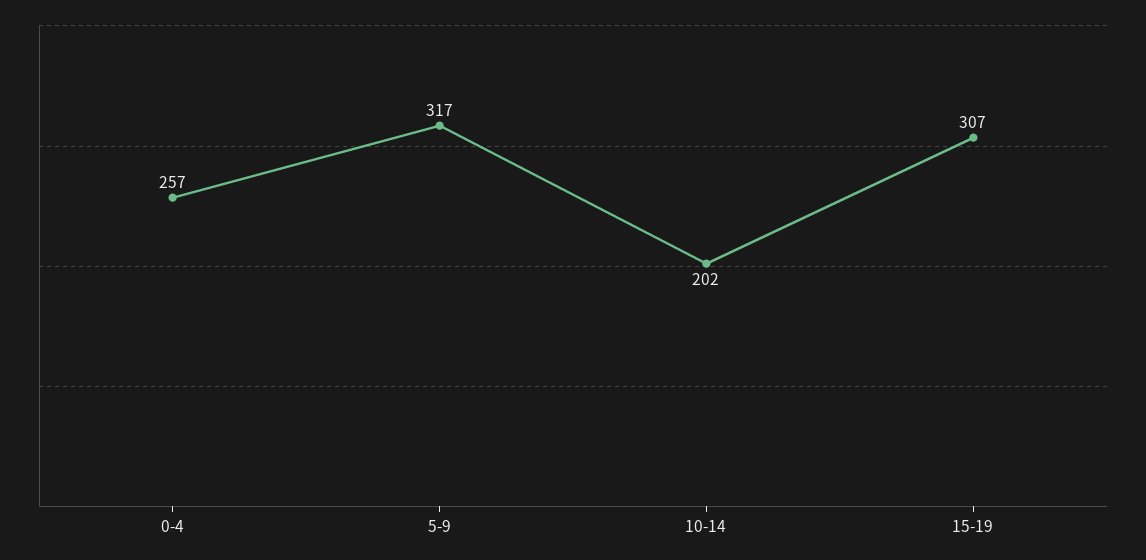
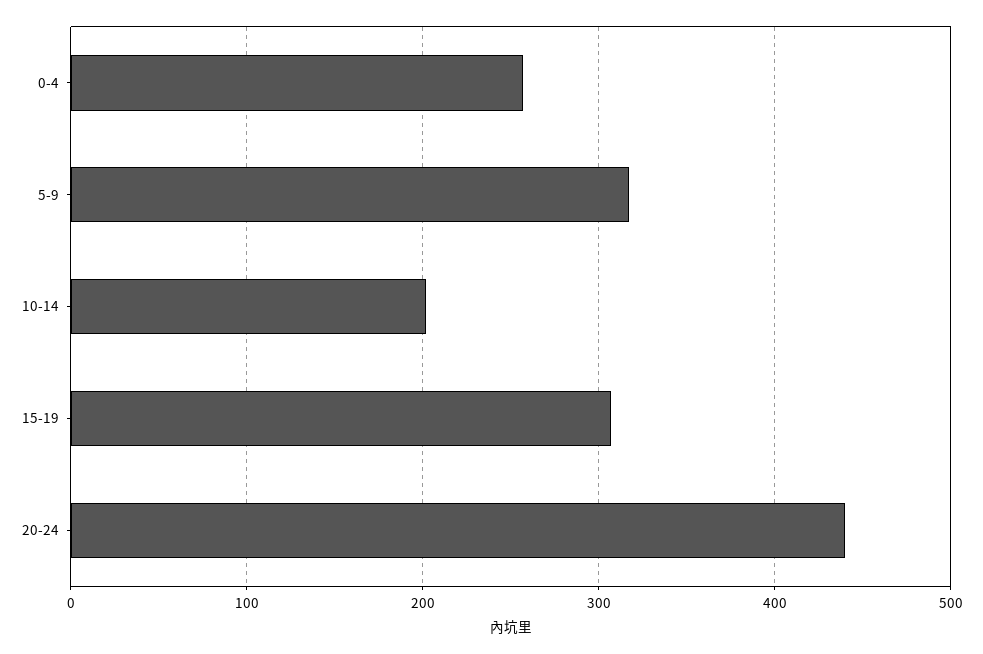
20-24: none -> 440

